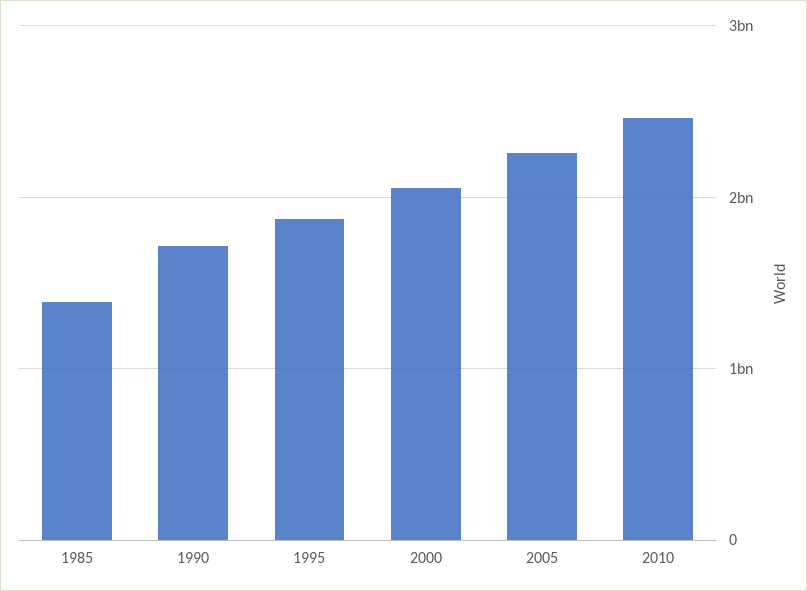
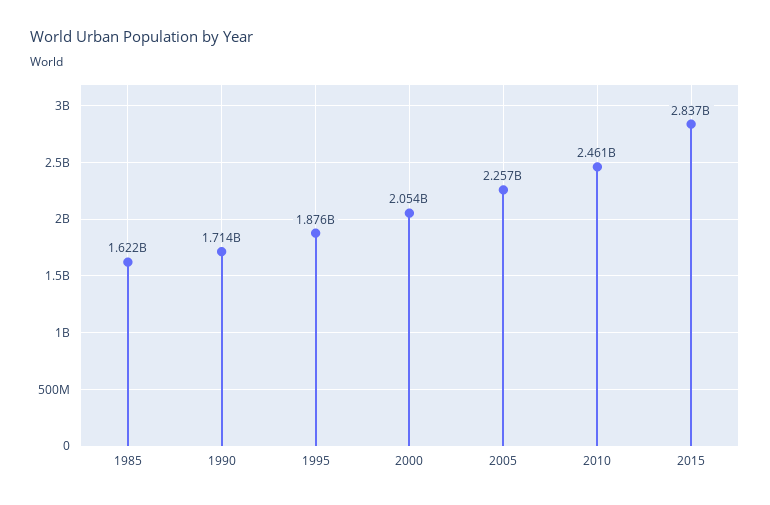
1985: 1400000000 -> 1622000000
2015: none -> 2837000000

